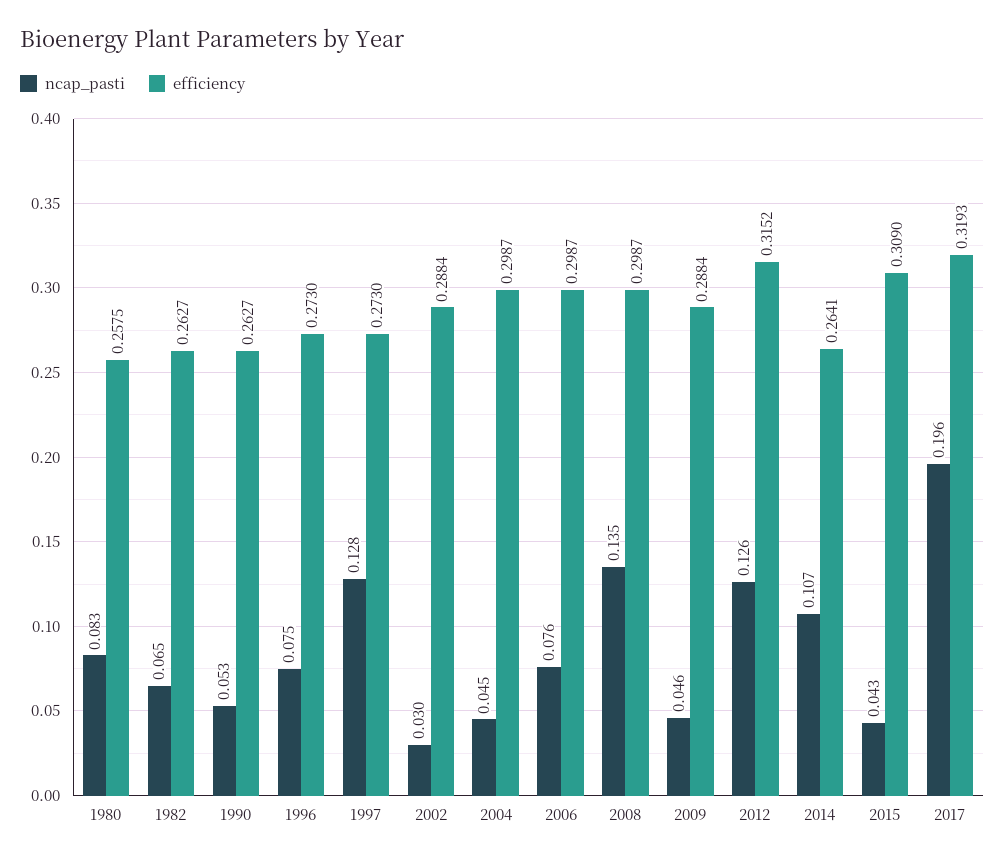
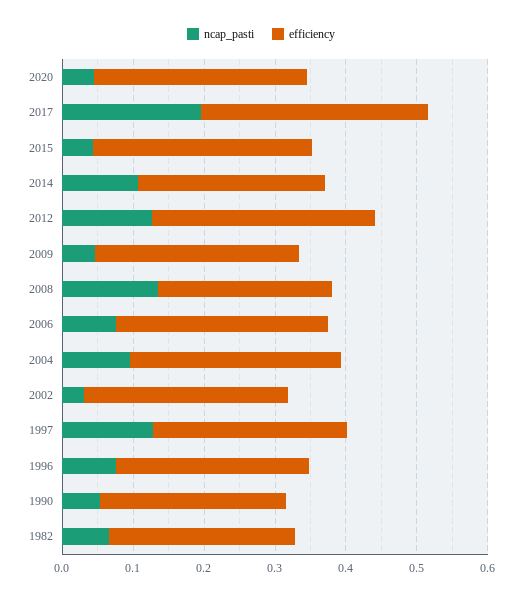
ncap_pasti, 1980: 0.083 -> none
efficiency, 1980: 0.2575 -> none
ncap_pasti, 2004: 0.045 -> 0.1
efficiency, 2008: 0.2987 -> 0.24
ncap_pasti, 2020: none -> 0.04
efficiency, 2020: none -> 0.3

